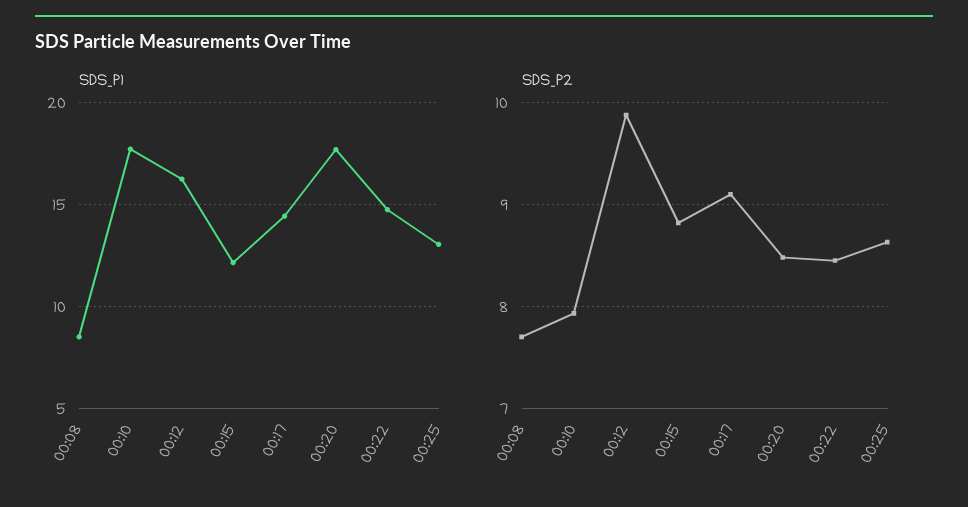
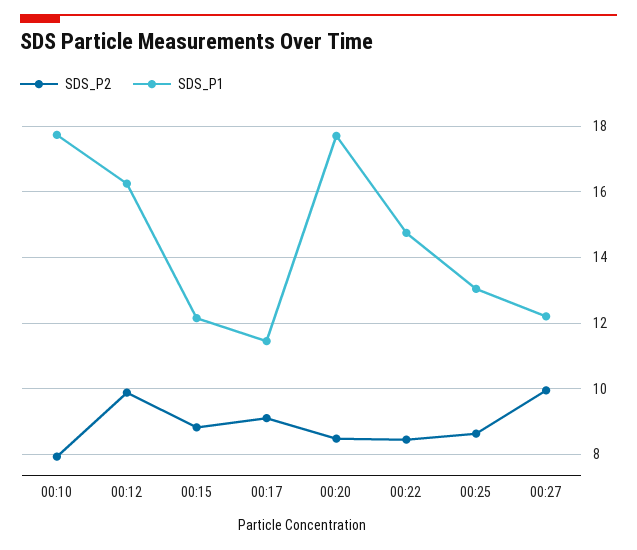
SDS_P1, 00:08: 8.5 -> none
SDS_P1, 00:17: 14.5 -> 11.4
SDS_P2, 00:08: 7.7 -> none
SDS_P2, 00:27: none -> 10
SDS_P1, 00:27: none -> 12.2

